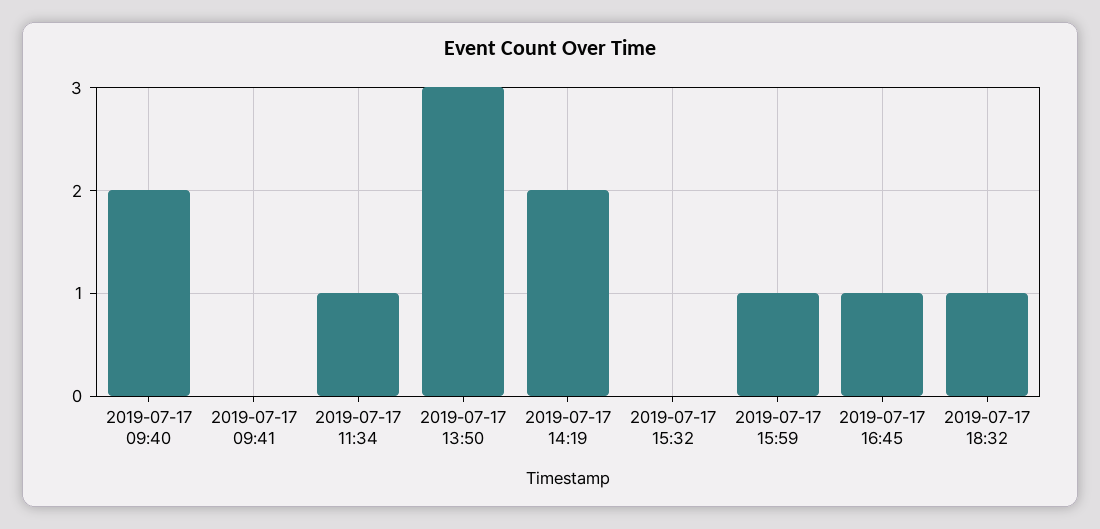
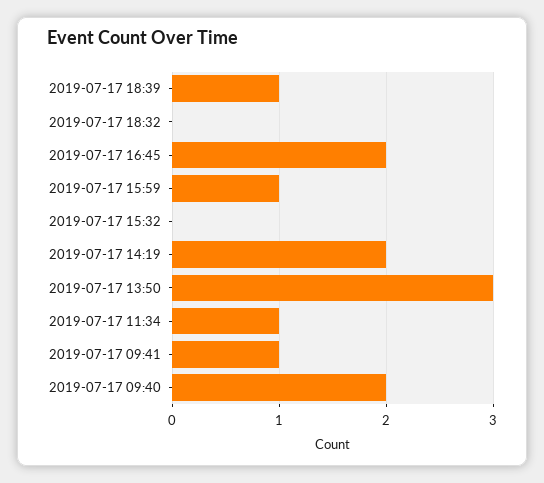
2019-07-17 09:41: 0 -> 1
2019-07-17 16:45: 1 -> 2
2019-07-17 18:32: 1 -> 0
2019-07-17 18:39: none -> 1

